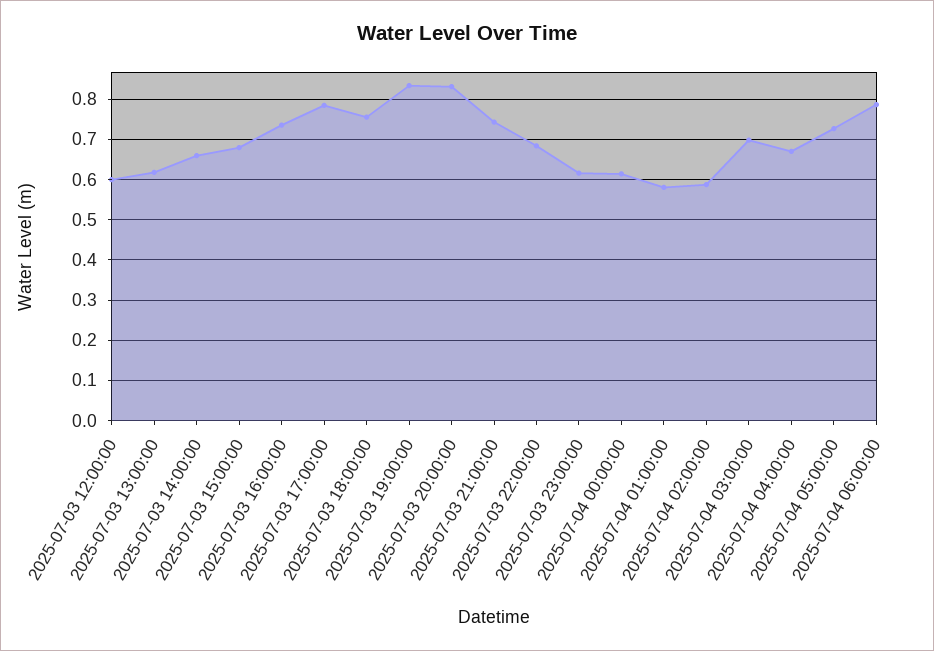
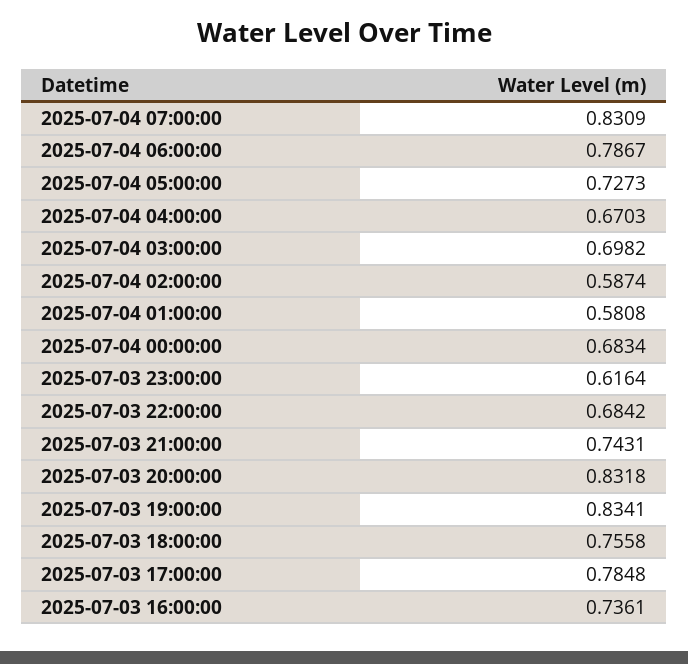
2025-07-03 12:00:00: 0.6 -> none
2025-07-03 13:00:00: 0.62 -> none
2025-07-03 14:00:00: 0.66 -> none
2025-07-03 15:00:00: 0.68 -> none
2025-07-04 00:00:00: 0.62 -> 0.6834
2025-07-04 07:00:00: none -> 0.8309

